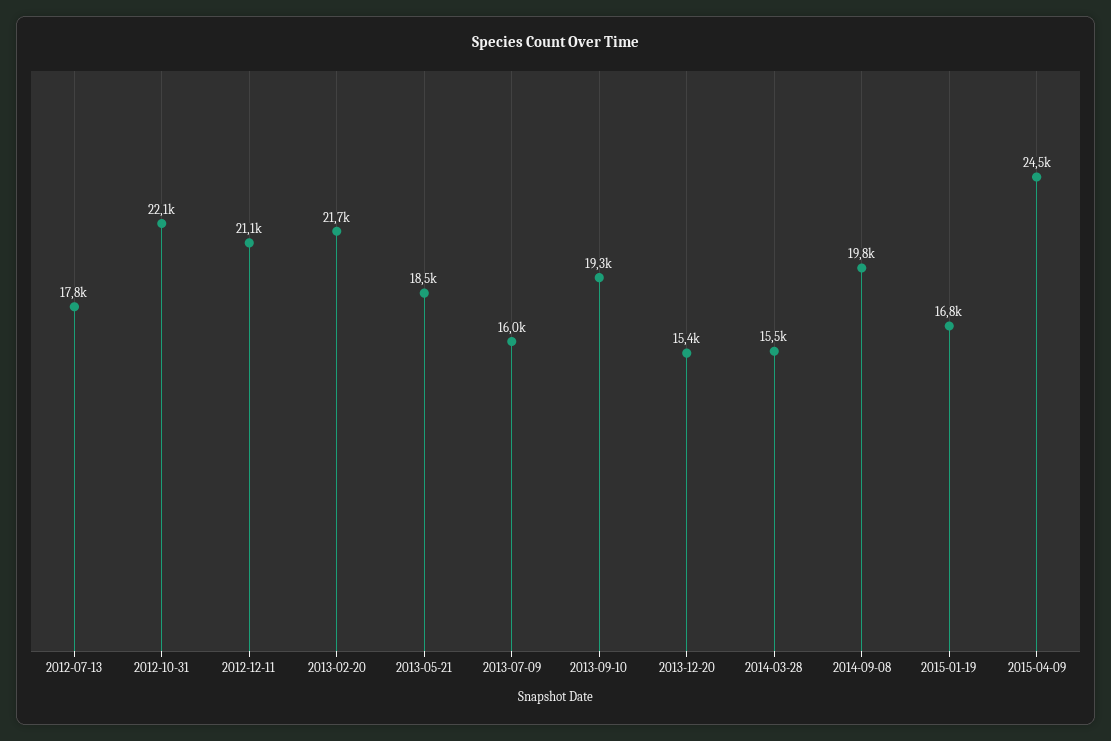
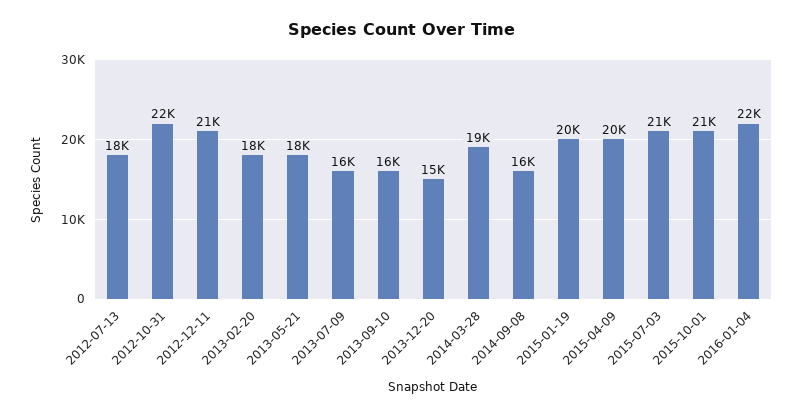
2013-02-20: 21700 -> 18000
2013-09-10: 19300 -> 16000
2014-03-28: 15500 -> 19000
2014-09-08: 19800 -> 16000
2015-01-19: 16800 -> 20000
2015-04-09: 24500 -> 20000
2015-07-03: none -> 21000
2015-10-01: none -> 21000
2016-01-04: none -> 22000

